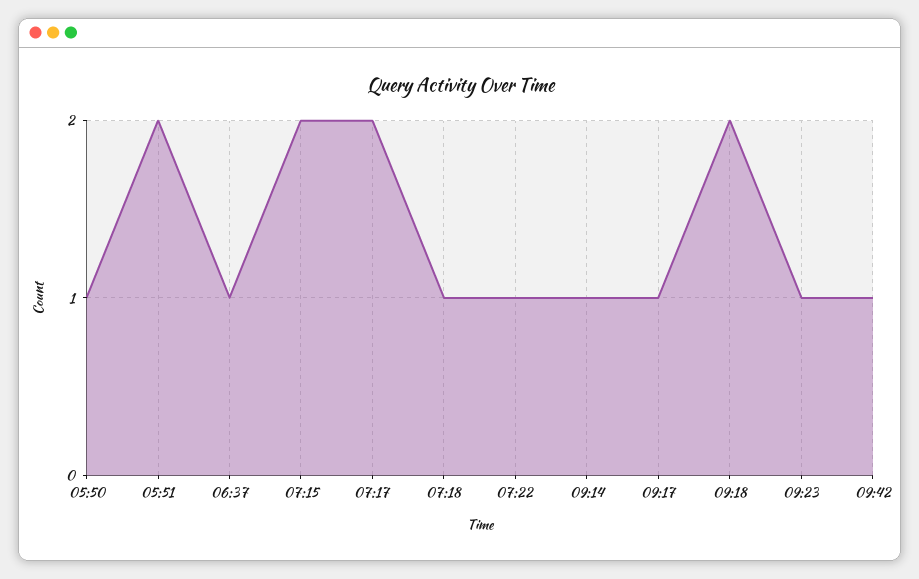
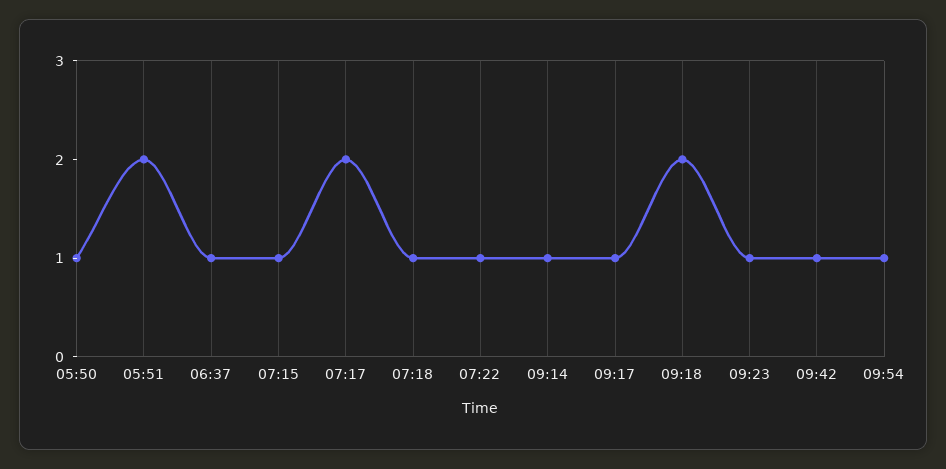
07:15: 2 -> 1
09:54: none -> 1

